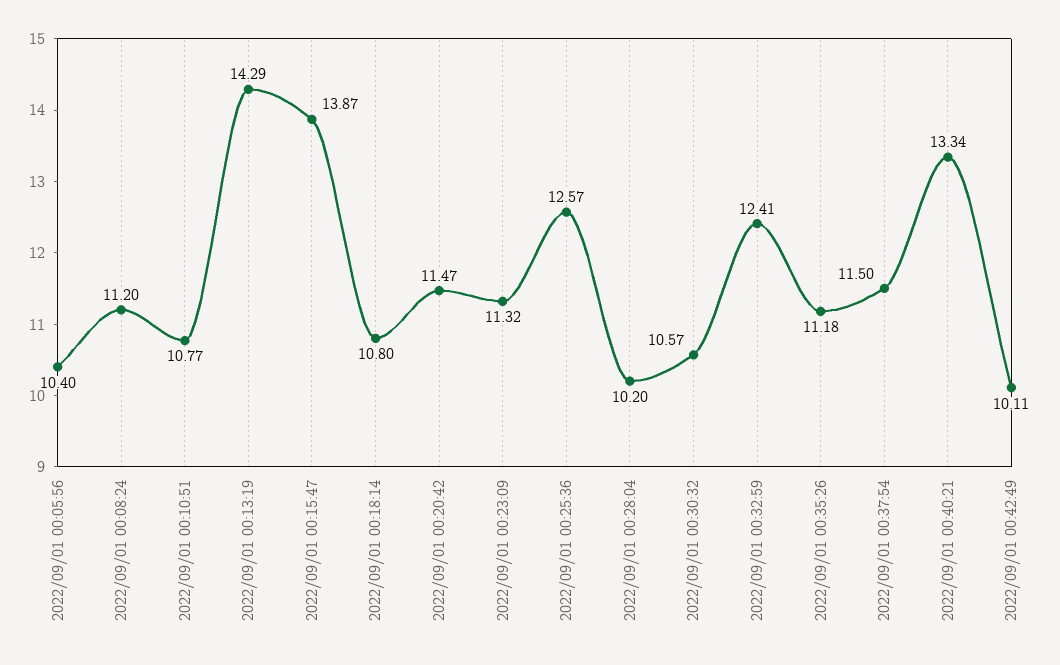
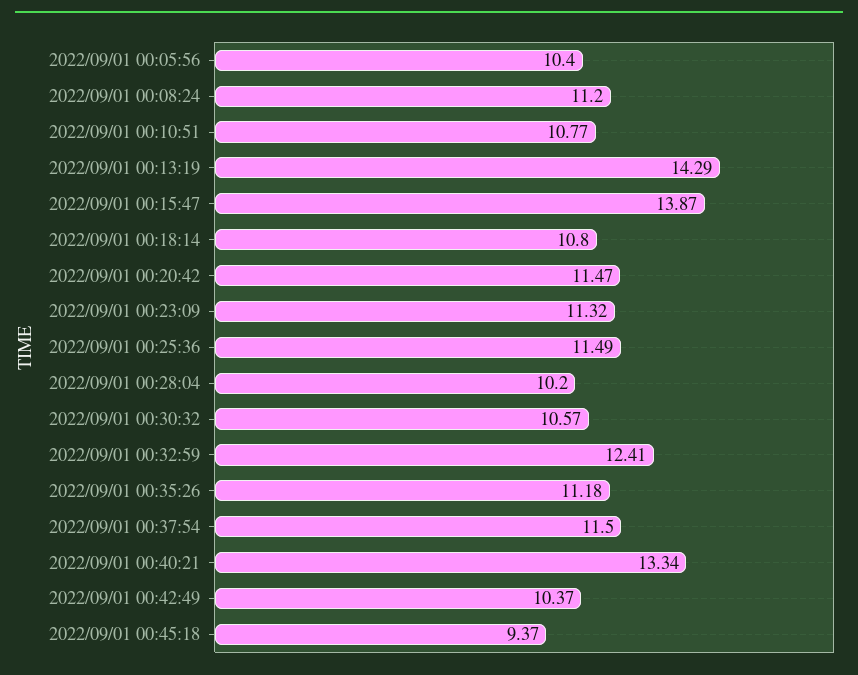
2022/09/01 00:25:36: 12.57 -> 11.49
2022/09/01 00:42:49: 10.11 -> 10.37
2022/09/01 00:45:18: none -> 9.37

